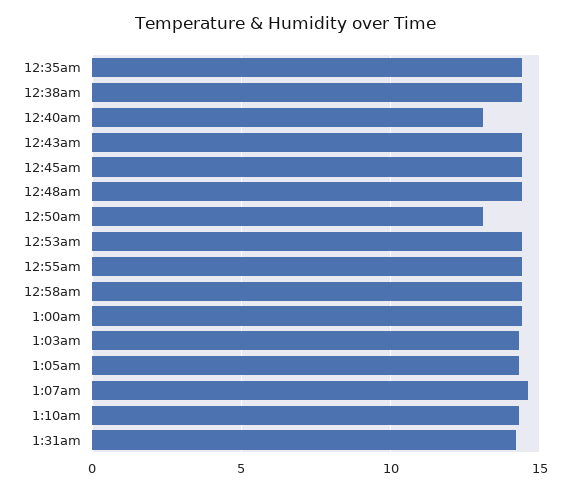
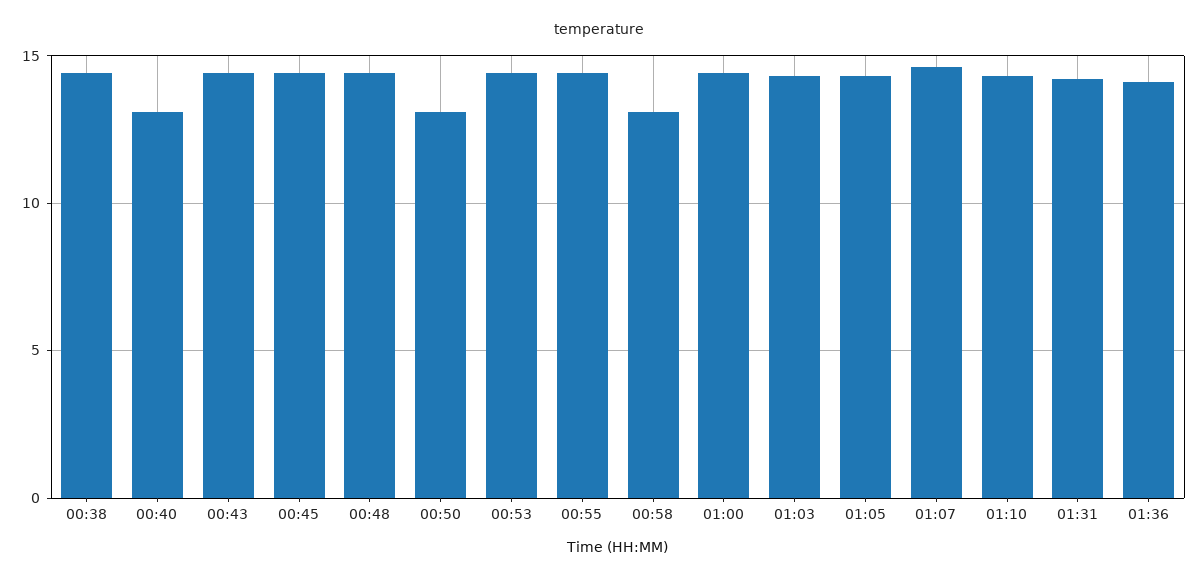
12:35am: 14.5 -> none
12:58am: 14.5 -> 13
01:36: none -> 14

